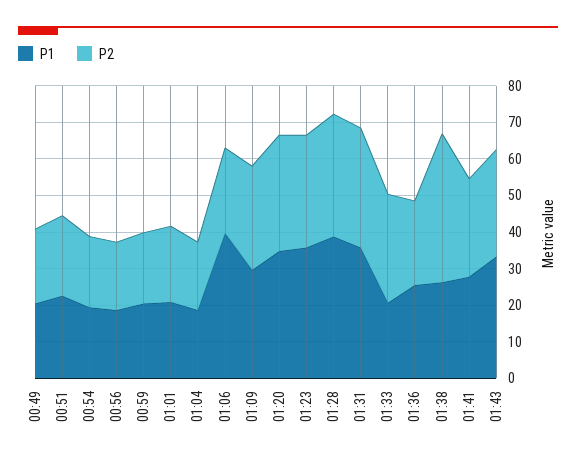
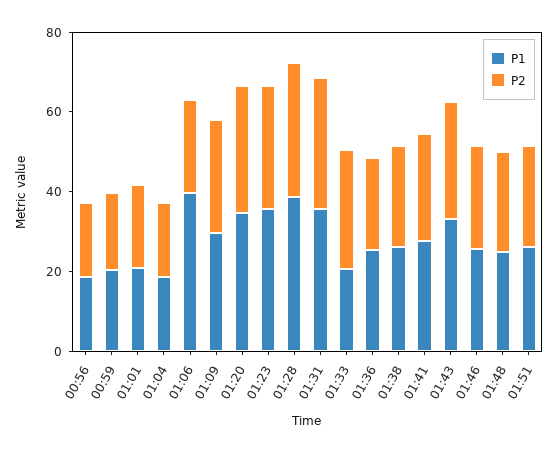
P1, 00:49: 20 -> none
P2, 00:49: 20 -> none
P1, 00:51: 22.5 -> none
P2, 00:51: 22.5 -> none
P1, 00:54: 20 -> none
P2, 00:54: 20 -> none
P2, 01:38: 40 -> 25
P1, 01:46: none -> 25
P2, 01:46: none -> 25
P1, 01:48: none -> 25
P2, 01:48: none -> 25
P1, 01:51: none -> 25
P2, 01:51: none -> 25

